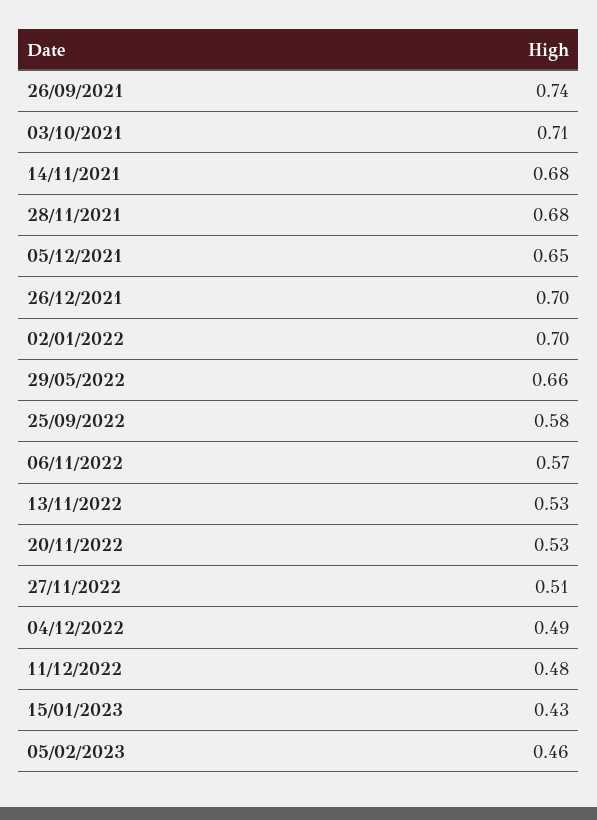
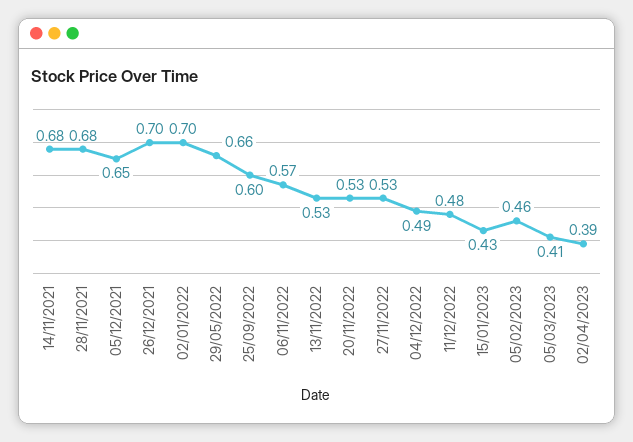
26/09/2021: 0.74 -> none
03/10/2021: 0.71 -> none
25/09/2022: 0.58 -> 0.6
27/11/2022: 0.51 -> 0.53
05/03/2023: none -> 0.41
02/04/2023: none -> 0.39

